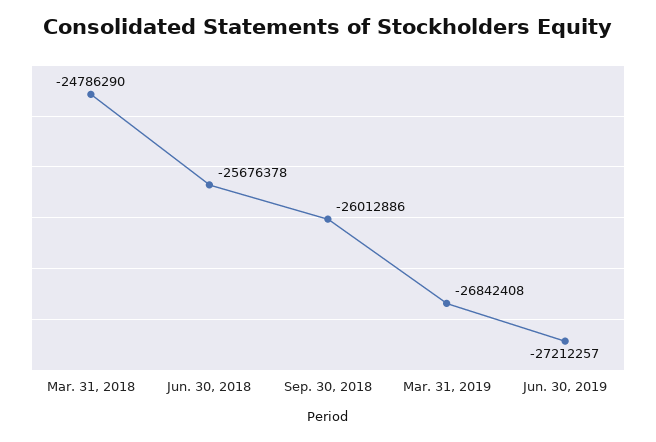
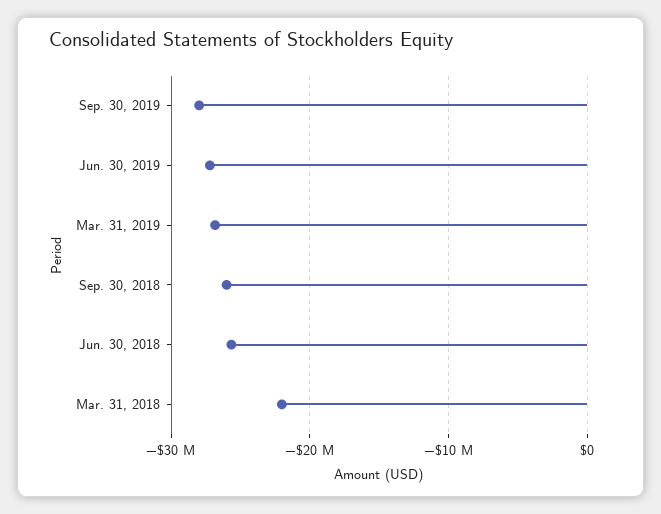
Mar. 31, 2018: -24786290 -> -22000000
Sep. 30, 2019: none -> -28000000

